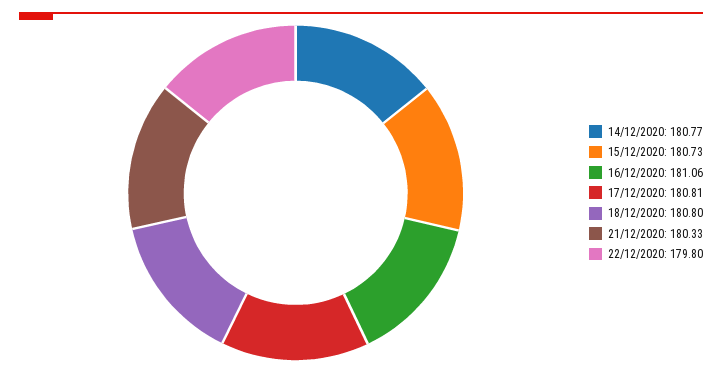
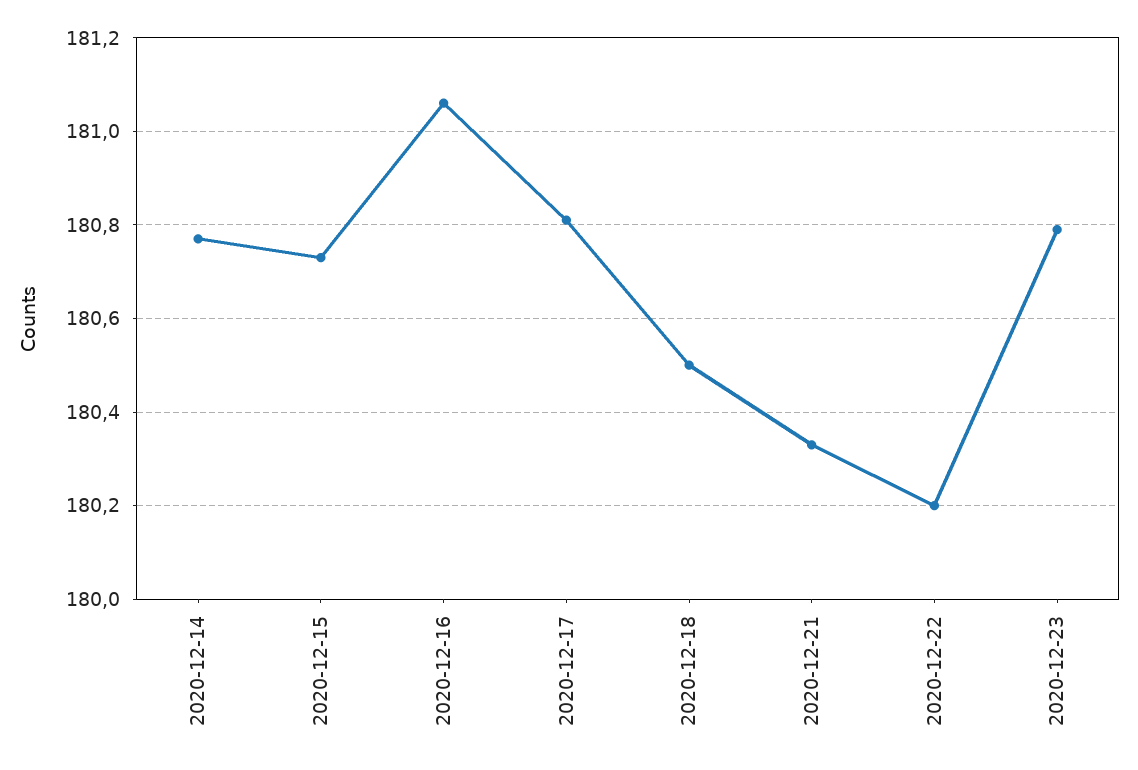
18/12/2020: 180.8 -> 180.5
22/12/2020: 179.8 -> 180.2
2020-12-23: none -> 180.8

